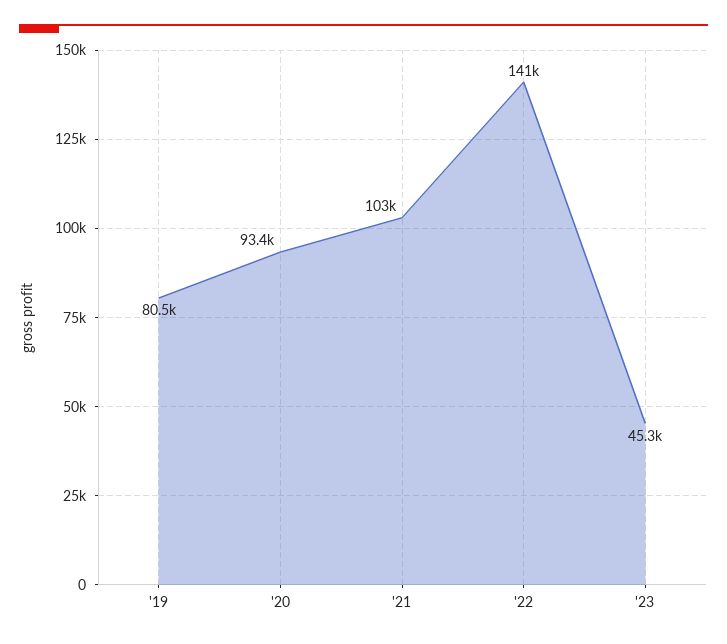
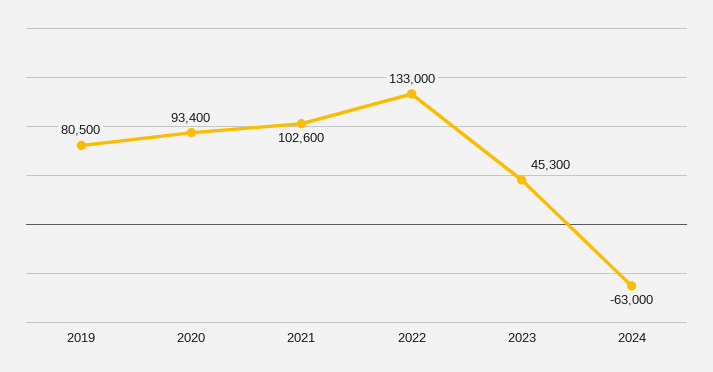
'22: 141000 -> 133000
2024: none -> -63000

